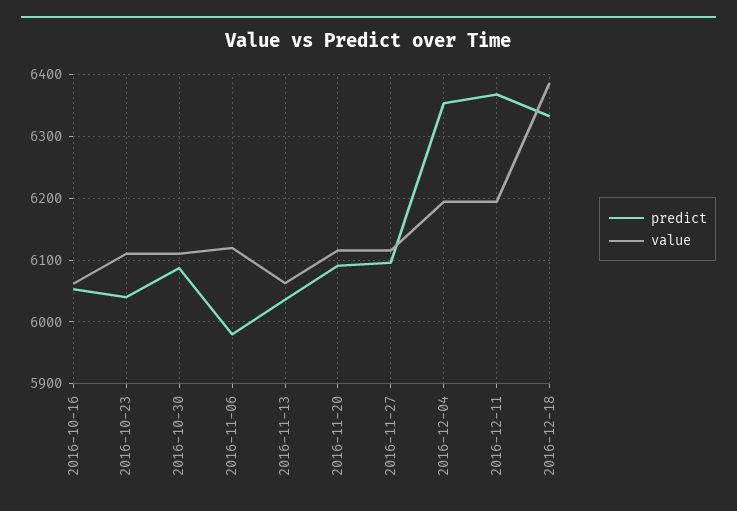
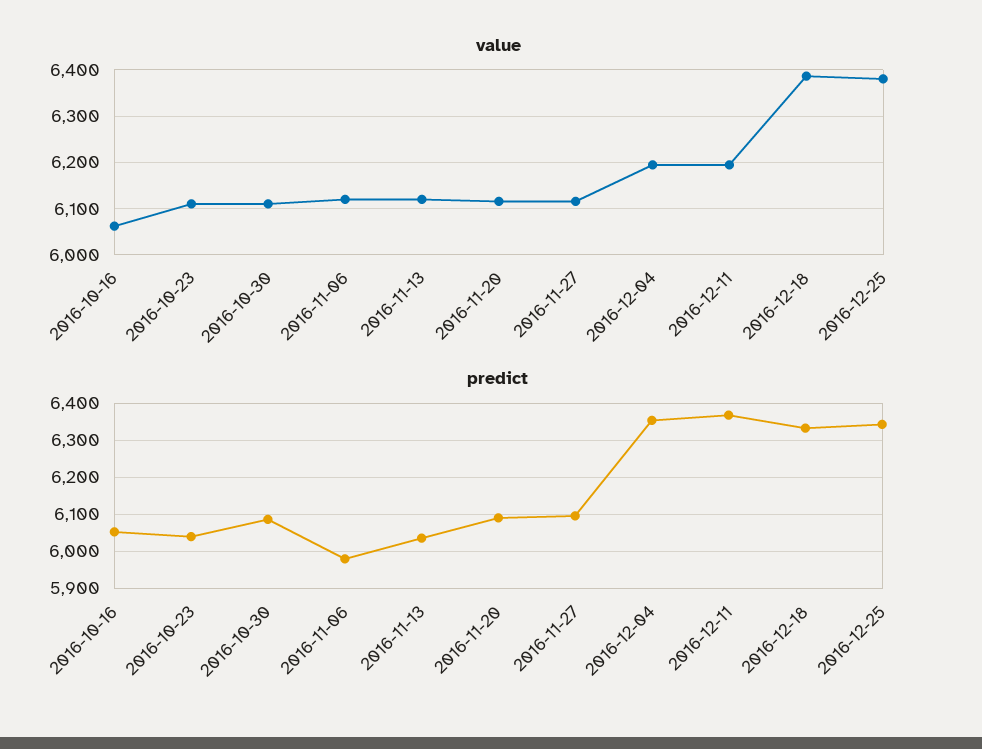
value, 2016-11-13: 6060 -> 6120
value, 2016-12-25: none -> 6380
predict, 2016-12-25: none -> 6340

